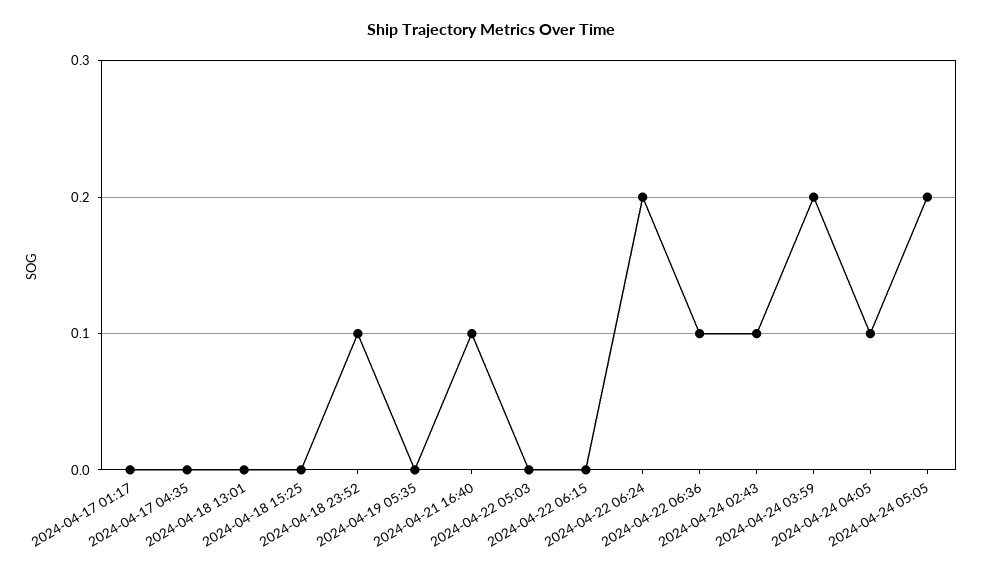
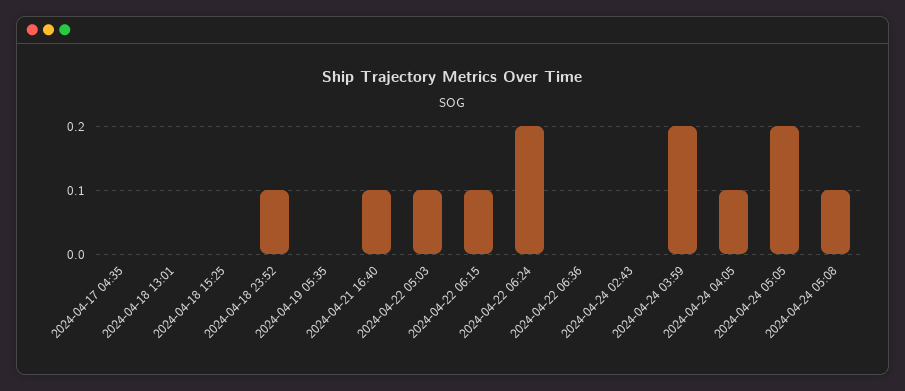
2024-04-17 01:17: 0 -> none
2024-04-22 05:03: 0 -> 0.1
2024-04-22 06:15: 0 -> 0.1
2024-04-22 06:36: 0.1 -> 0
2024-04-24 02:43: 0.1 -> 0
2024-04-24 05:08: none -> 0.1

